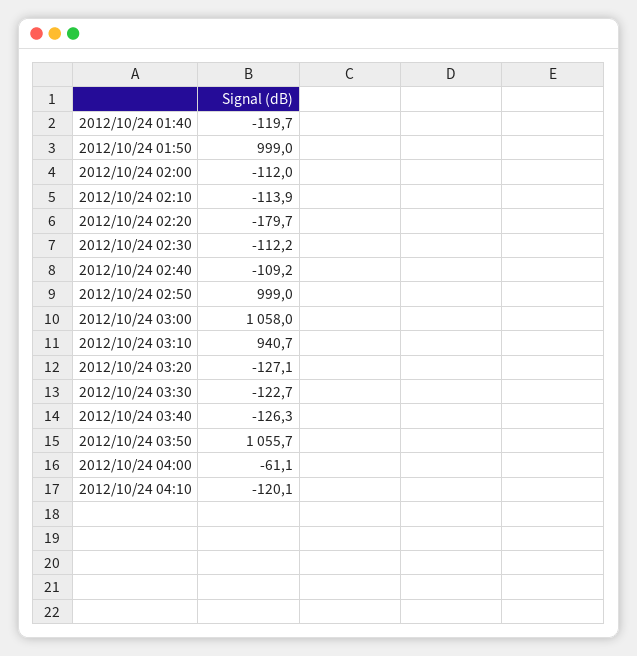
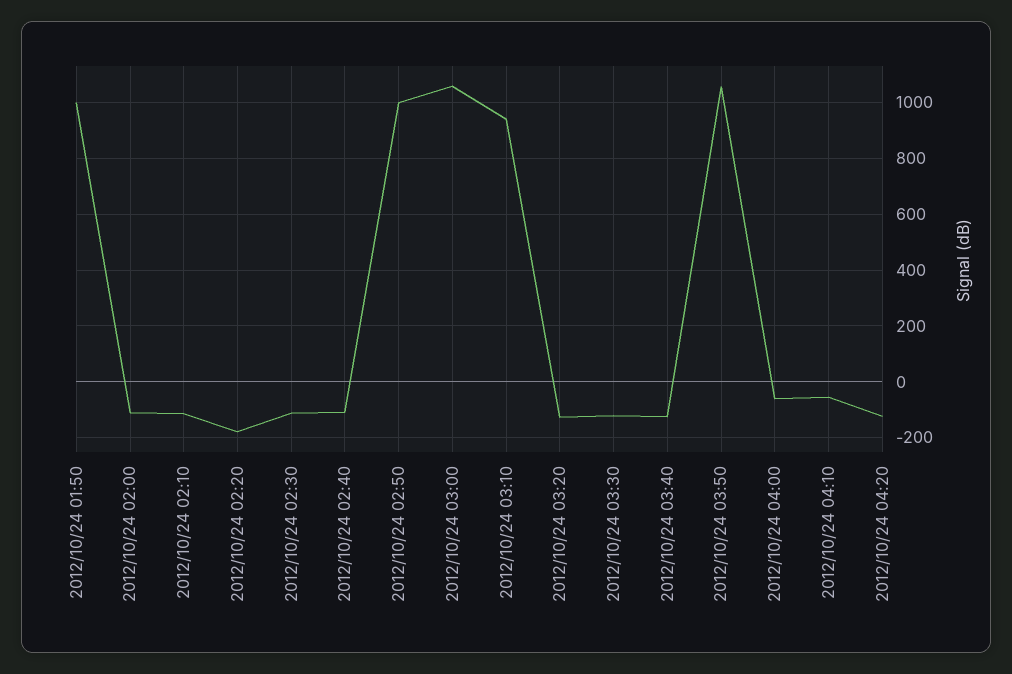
2012/10/24 01:40: -119.7 -> none
2012/10/24 04:10: -120.1 -> -50
2012/10/24 04:20: none -> -125

